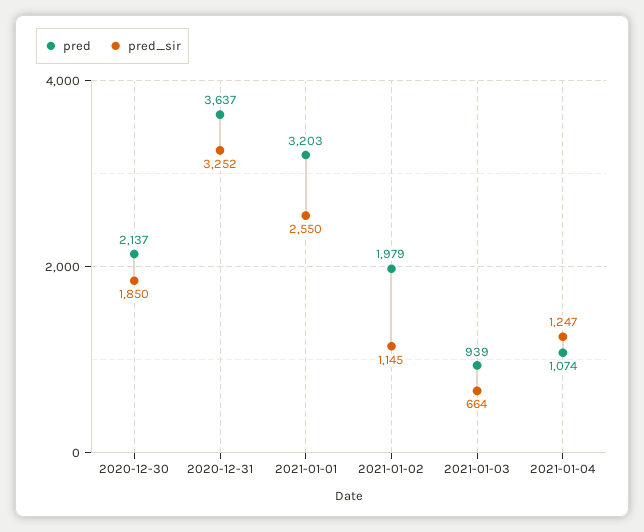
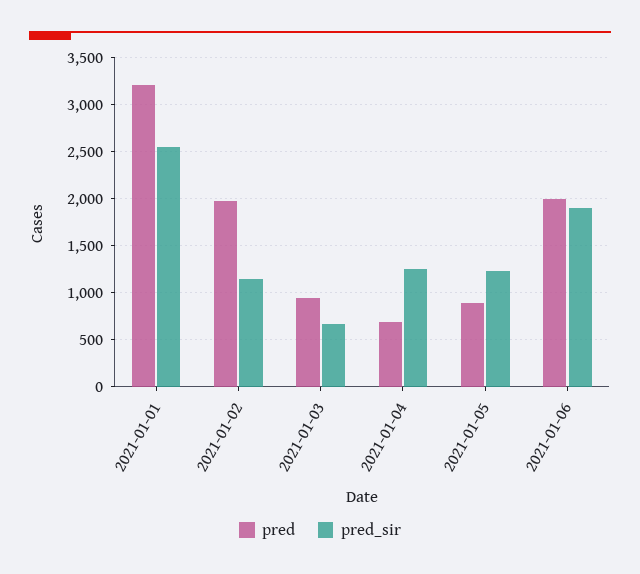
pred, 2020-12-30: 2137 -> none
pred_sir, 2020-12-30: 1850 -> none
pred, 2020-12-31: 3637 -> none
pred_sir, 2020-12-31: 3252 -> none
pred, 2021-01-04: 1074 -> 700
pred, 2021-01-05: none -> 900
pred_sir, 2021-01-05: none -> 1200
pred, 2021-01-06: none -> 2000
pred_sir, 2021-01-06: none -> 1900

